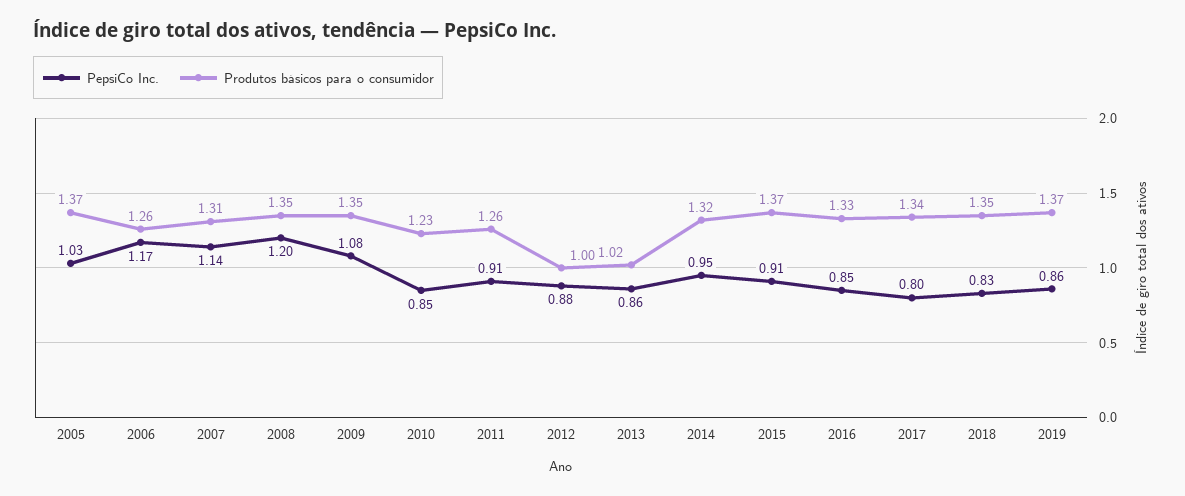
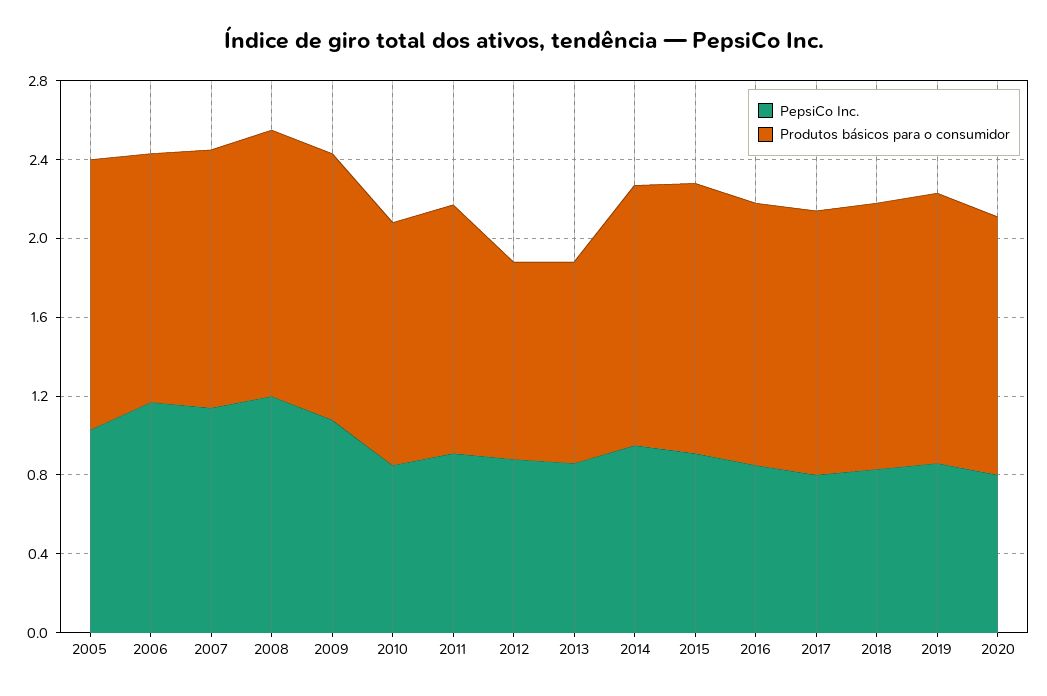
PepsiCo Inc., 2020: none -> 0.8
Produtos básicos para o consumidor, 2020: none -> 1.3

